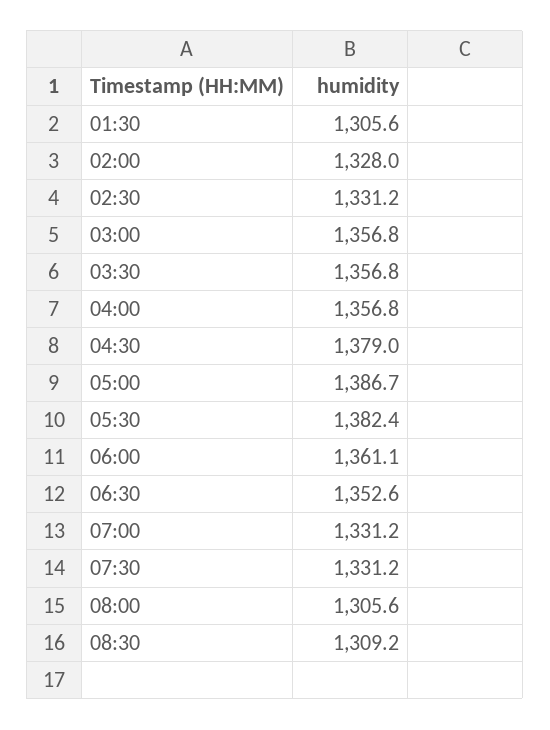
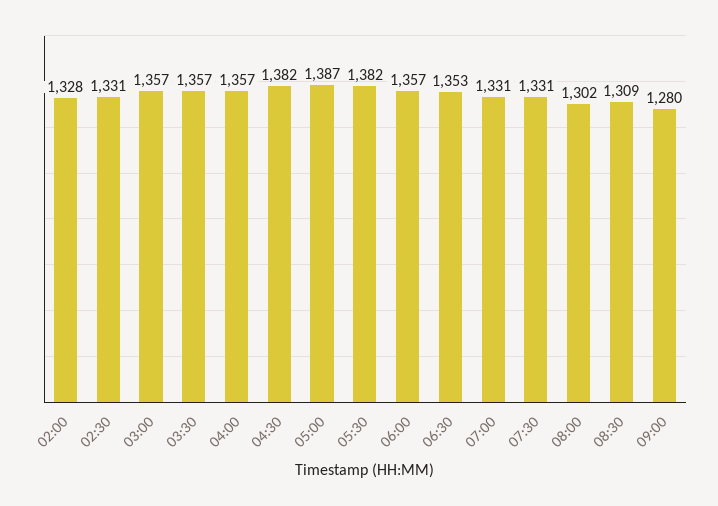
01:30: 1305.6 -> none
04:30: 1379 -> 1382
06:00: 1361.1 -> 1357
08:00: 1305.6 -> 1302
09:00: none -> 1280

